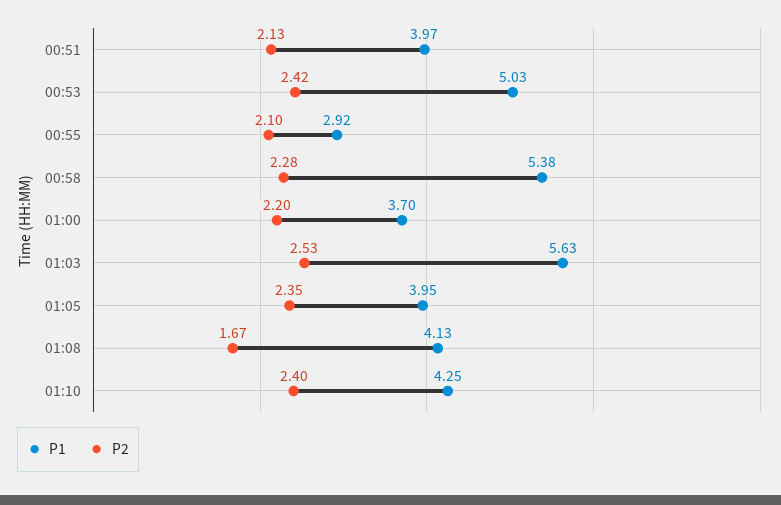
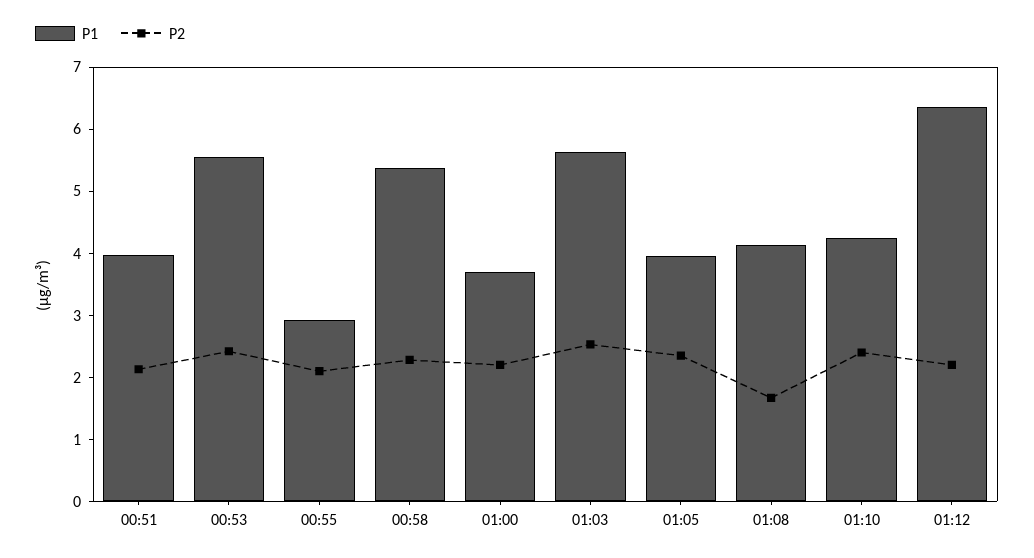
P1, 00:53: 5.03 -> 5.6
P1, 01:12: none -> 6.4
P2, 01:12: none -> 2.2

